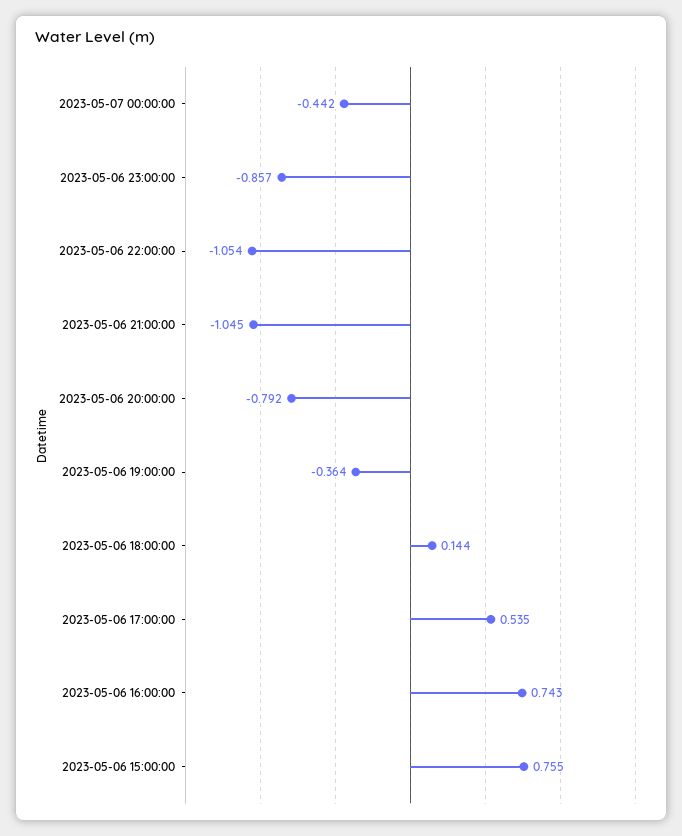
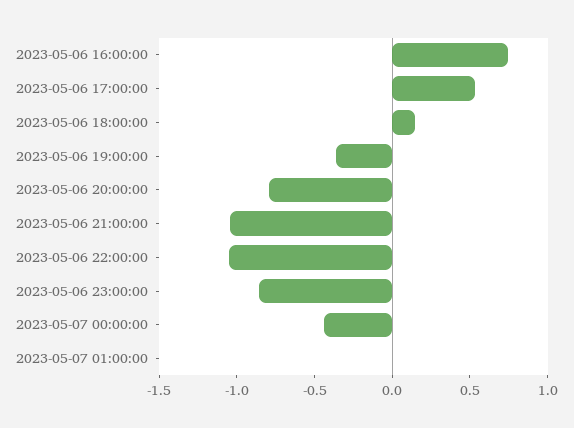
2023-05-06 15:00:00: 0.755 -> none
2023-05-07 01:00:00: none -> 0

